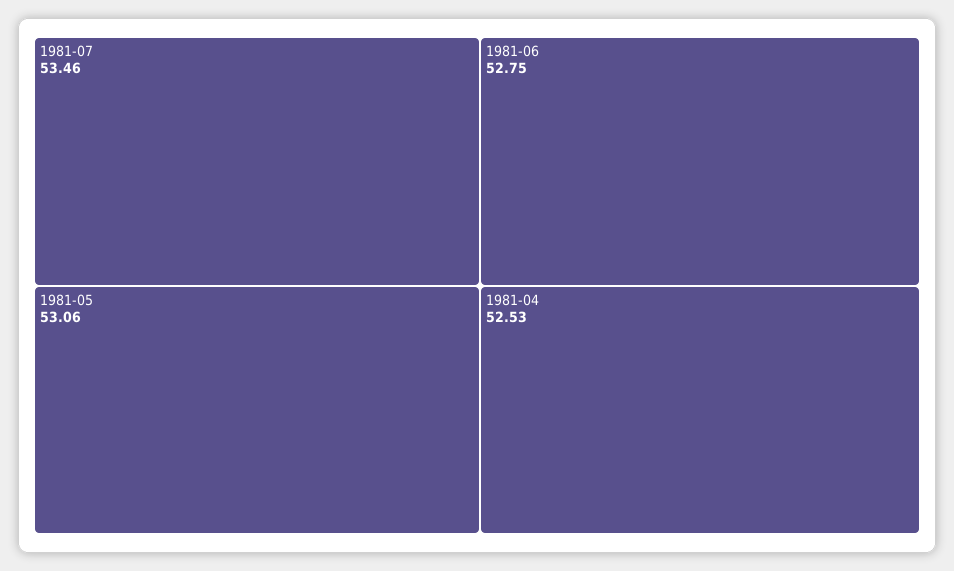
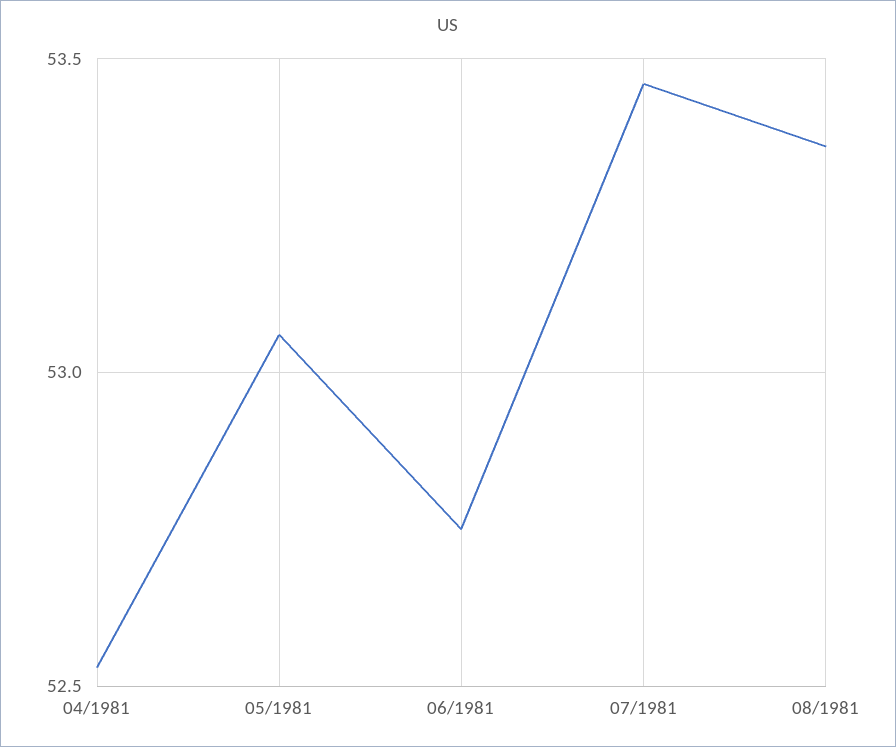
08/1981: none -> 53.35

